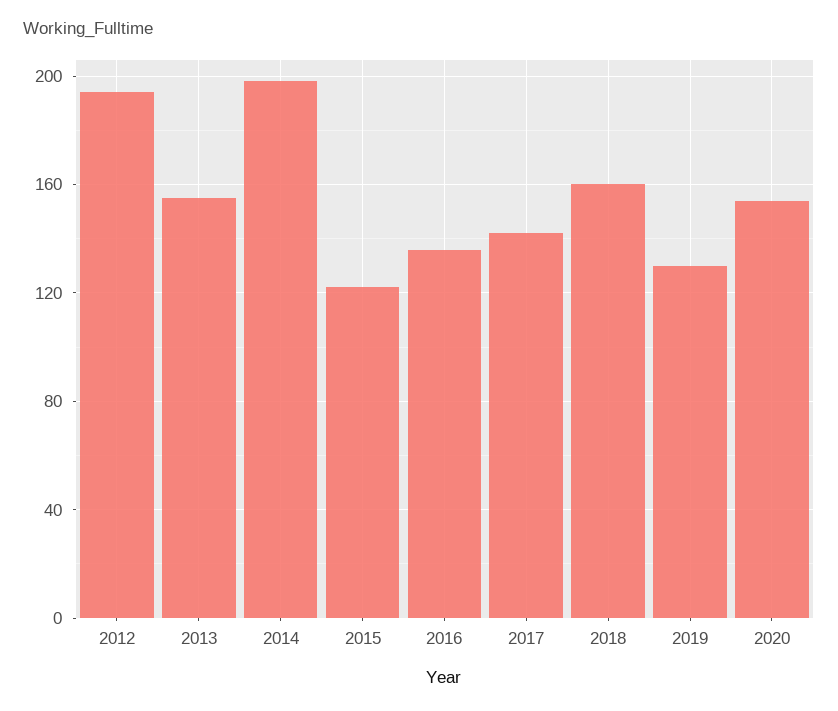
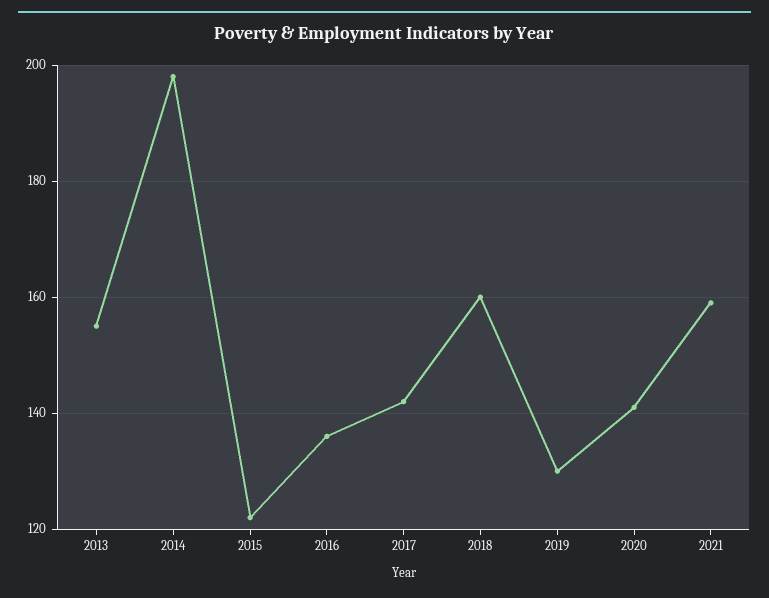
2012: 195 -> none
2020: 155 -> 140
2021: none -> 160

